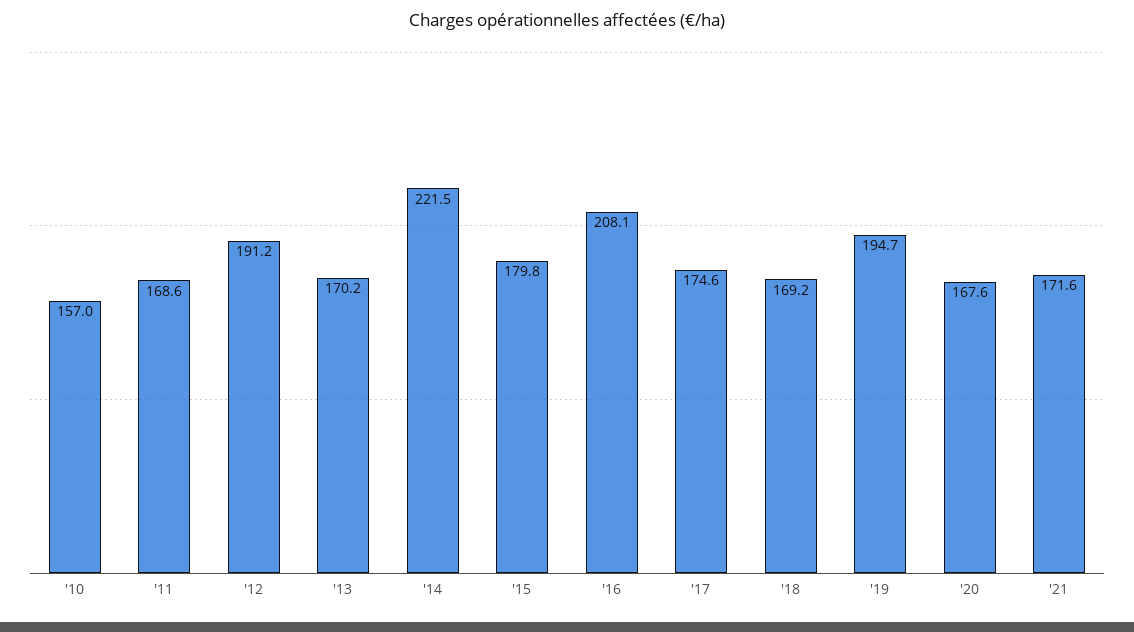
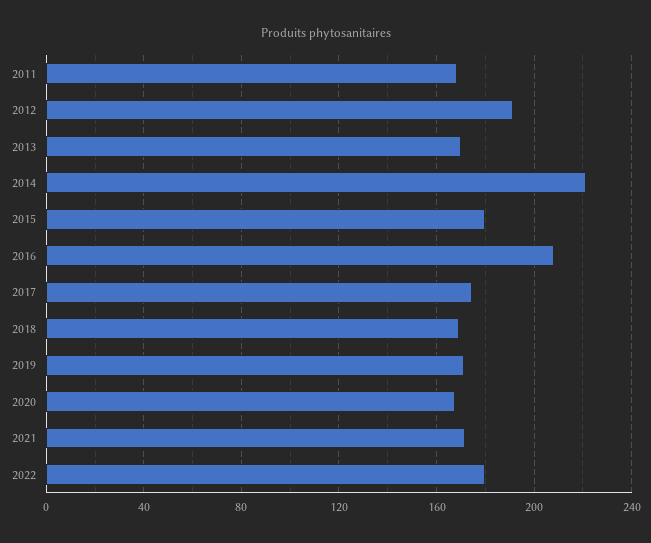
'10: 157 -> none
'19: 194.7 -> 170
2022: none -> 180

